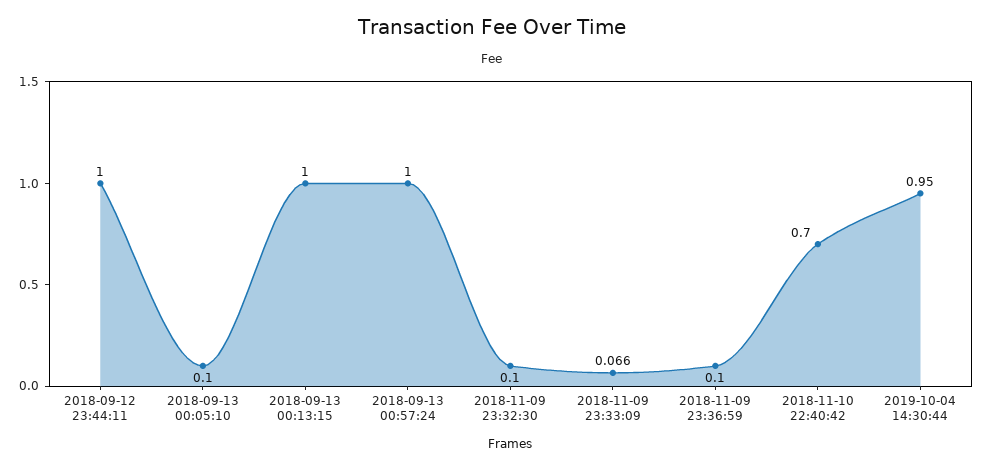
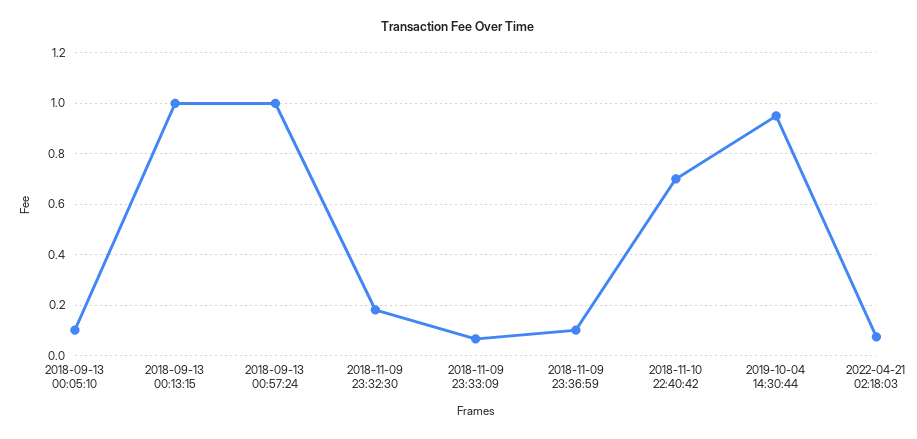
2018-09-12 23:44:11: 1 -> none
2018-11-09 23:32:30: 0.1 -> 0.175
2022-04-21 02:18:03: none -> 0.075

